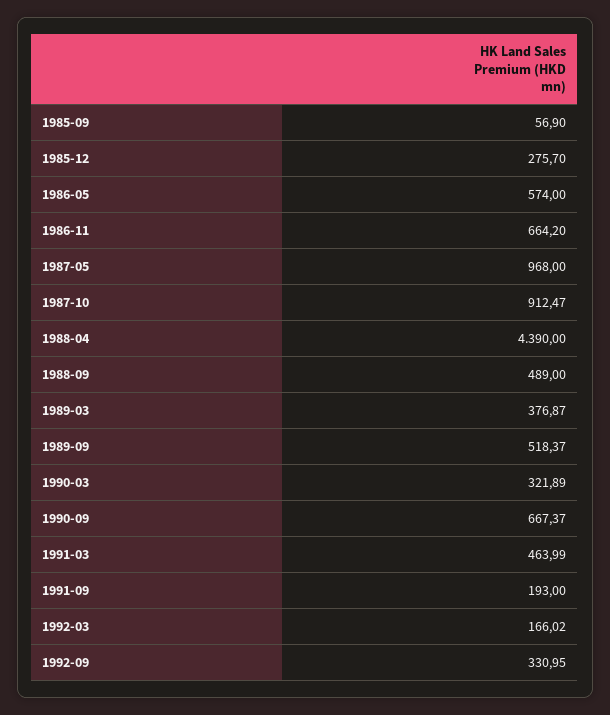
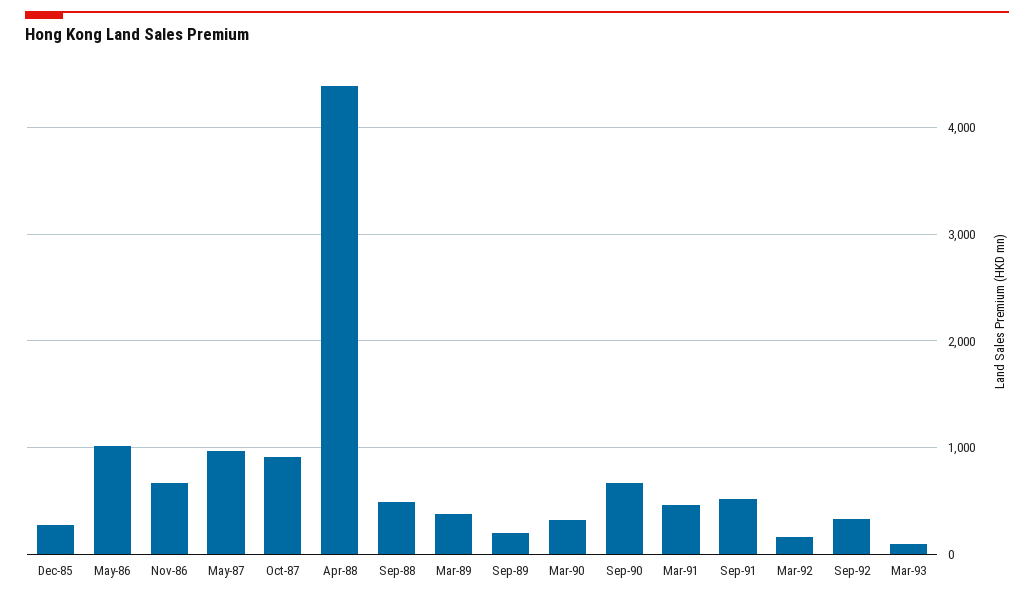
1985-09: 56.9 -> none
1986-05: 574 -> 1000
1989-09: 518.37 -> 200
1991-09: 193 -> 500
Mar-93: none -> 100

